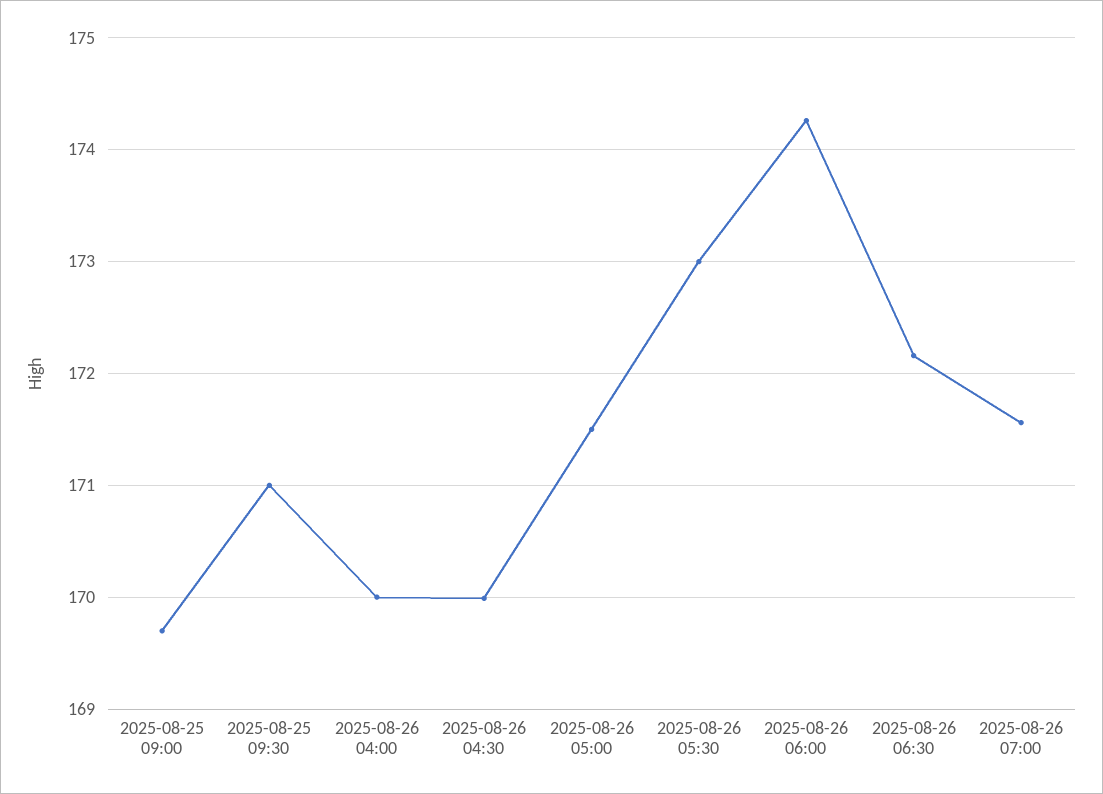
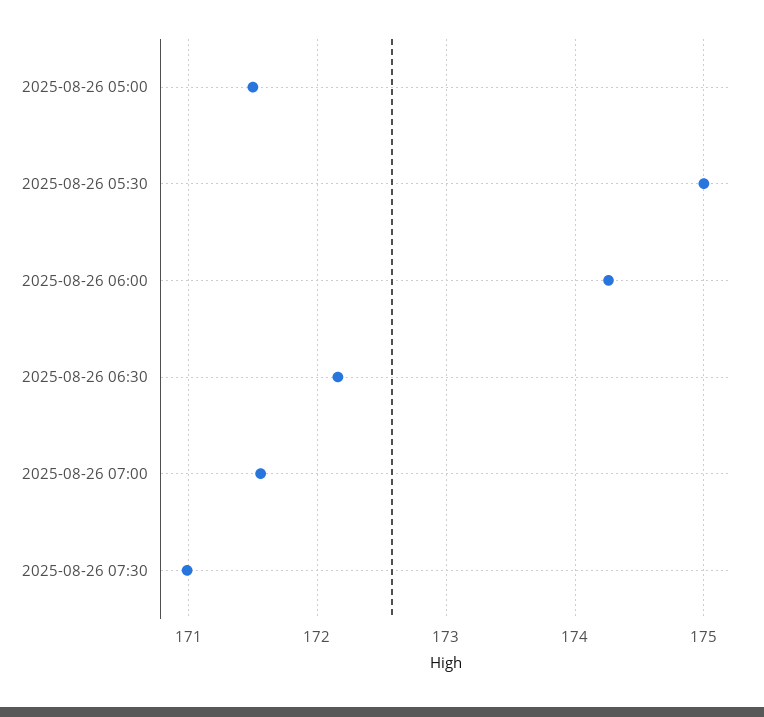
2025-08-25 09:00: 169.7 -> none
2025-08-25 09:30: 171 -> none
2025-08-26 04:00: 170 -> none
2025-08-26 04:30: 170 -> none
2025-08-26 05:30: 173 -> 175
2025-08-26 07:30: none -> 171

